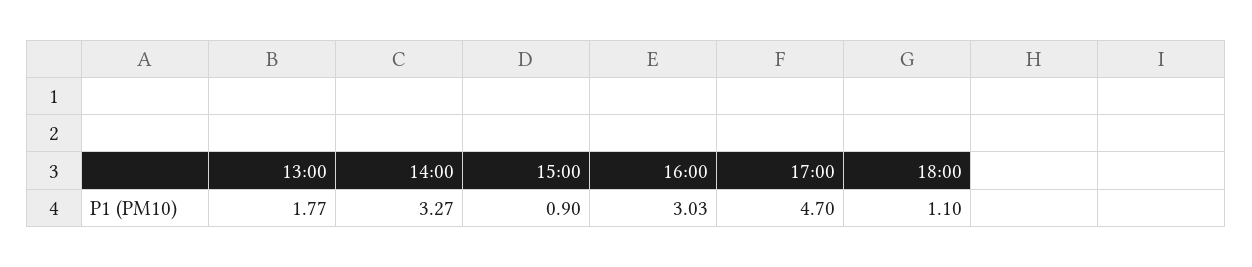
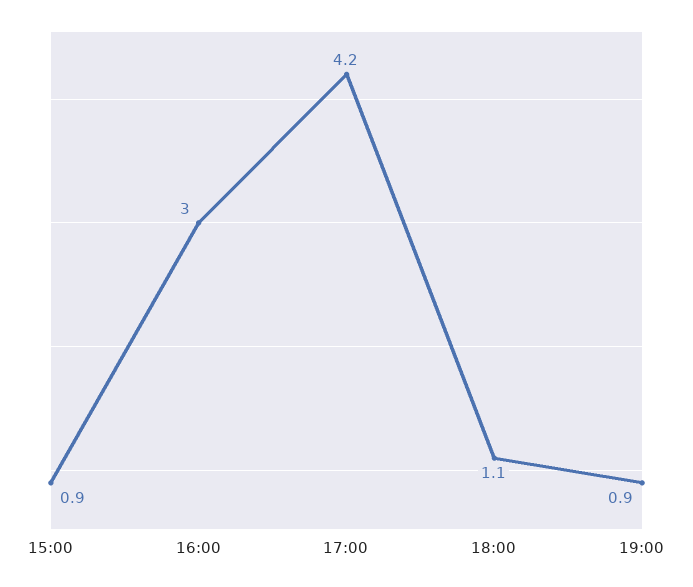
13:00: 1.77 -> none
14:00: 3.27 -> none
17:00: 4.7 -> 4.2
19:00: none -> 0.9

